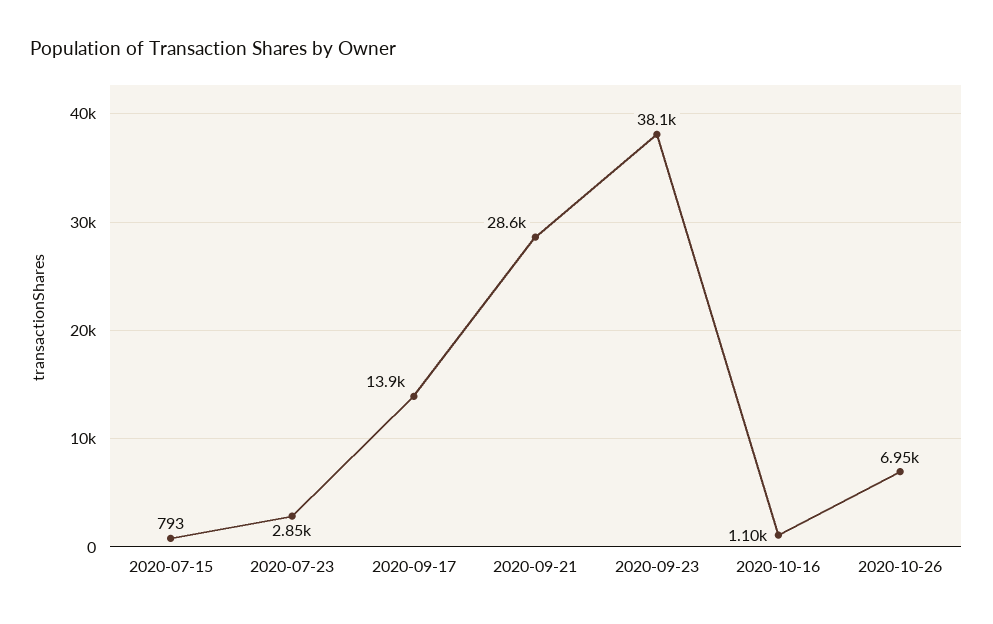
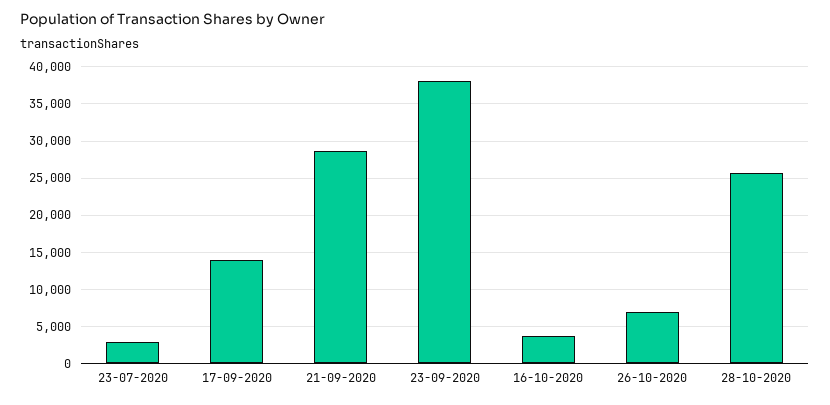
2020-07-15: 793 -> none
2020-10-16: 1100 -> 4000
28-10-2020: none -> 26000

